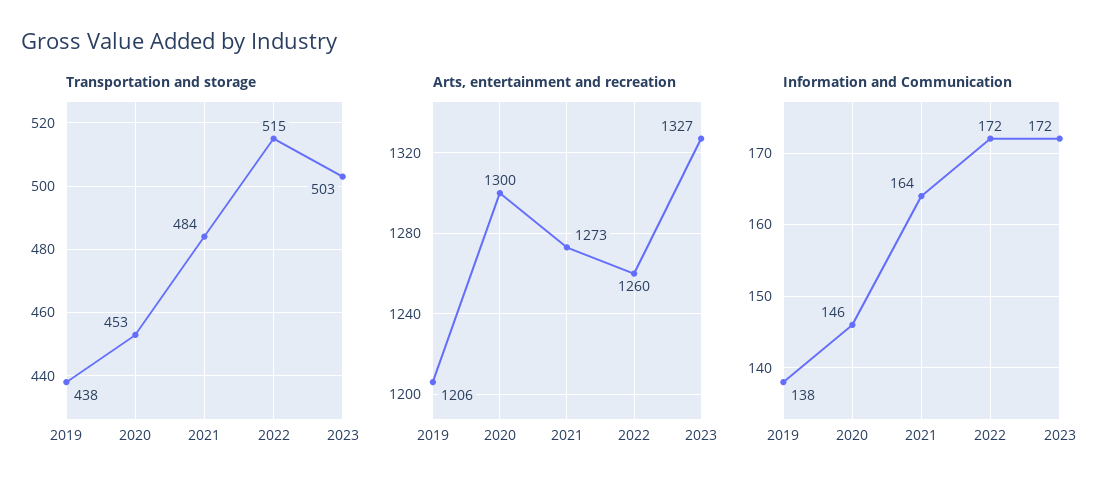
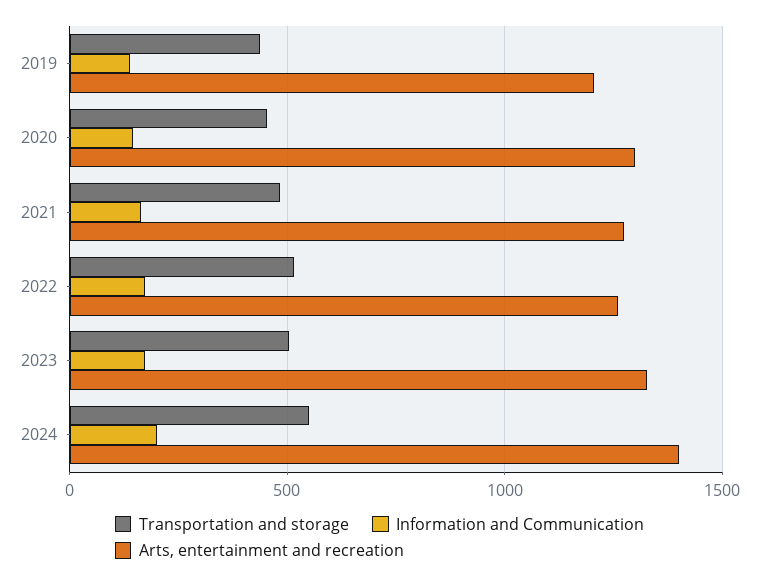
Transportation and storage, 2024: none -> 550
Information and Communication, 2024: none -> 200
Arts, entertainment and recreation, 2024: none -> 1400

